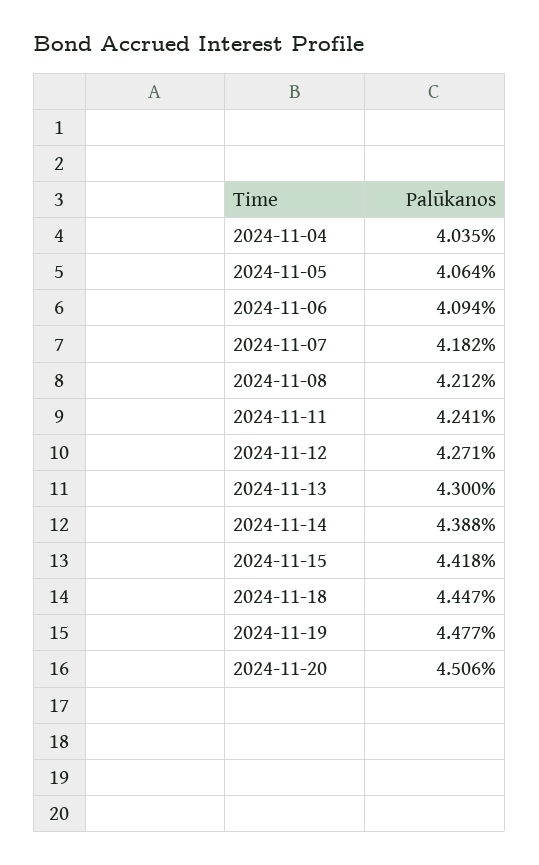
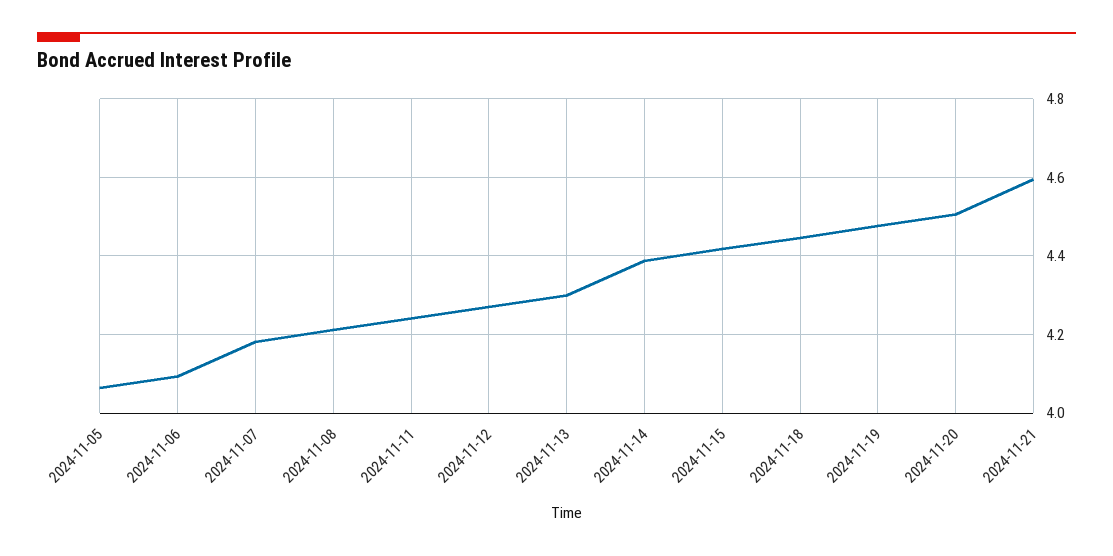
2024-11-04: 4.035 -> none
2024-11-21: none -> 4.6

